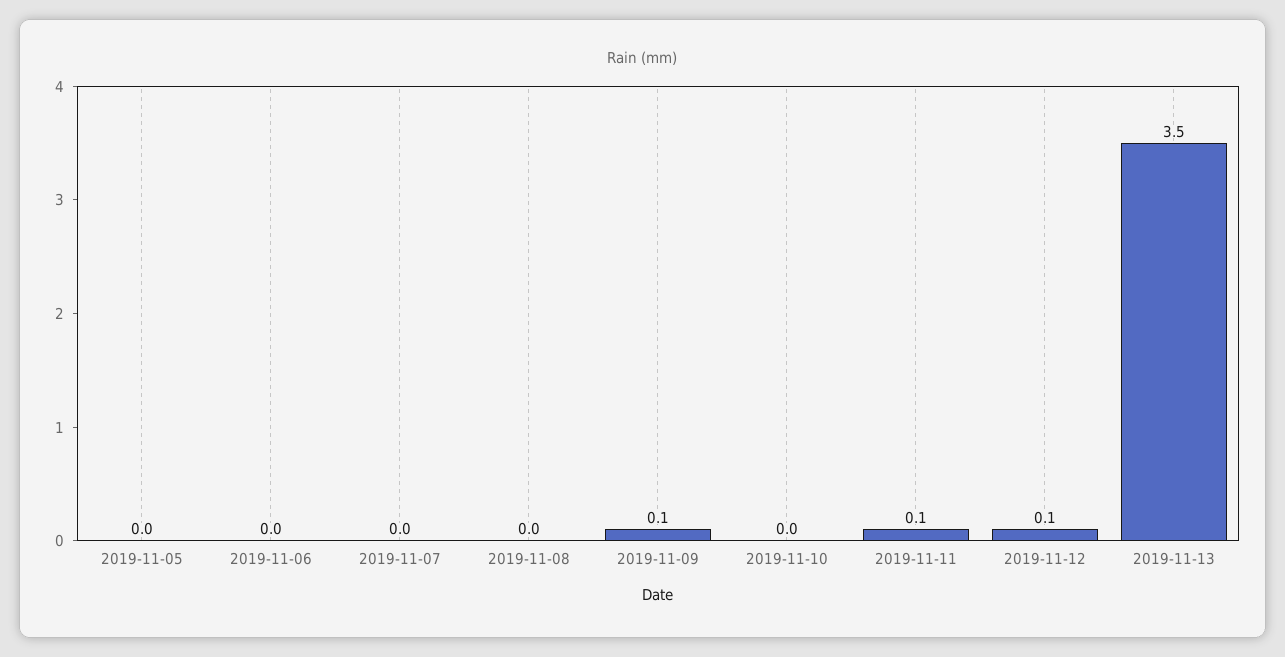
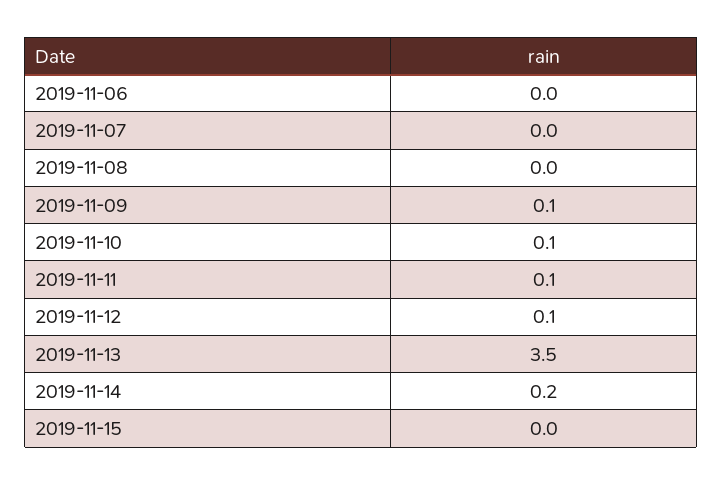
2019-11-05: 0 -> none
2019-11-10: 0 -> 0.1
2019-11-14: none -> 0.2
2019-11-15: none -> 0

